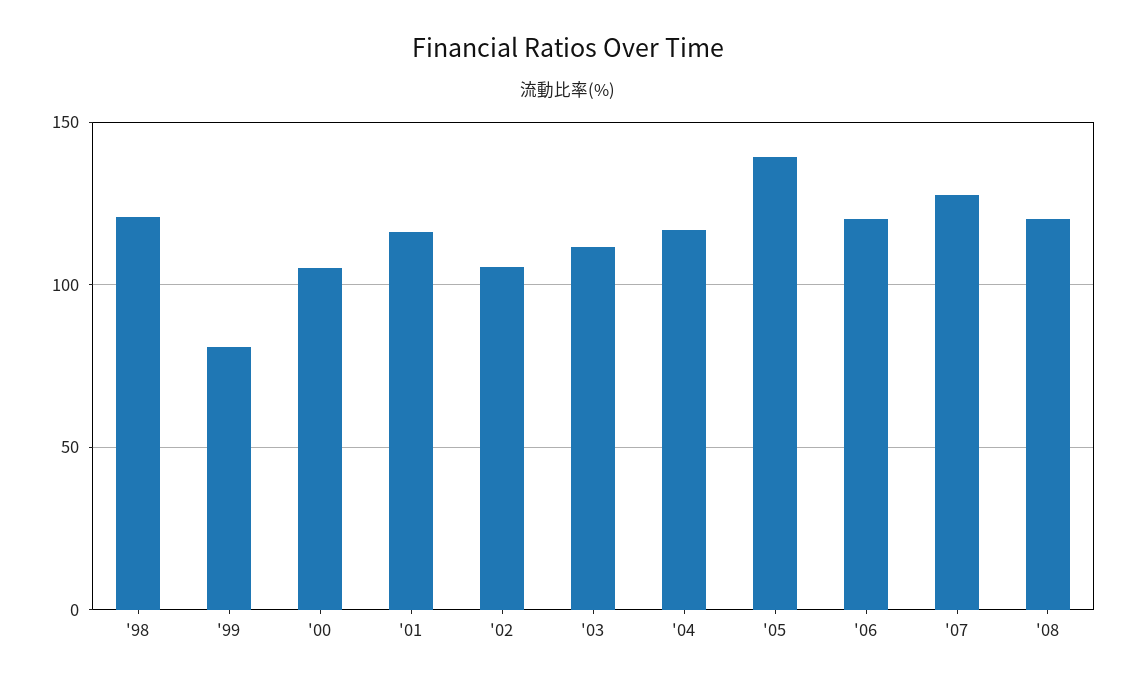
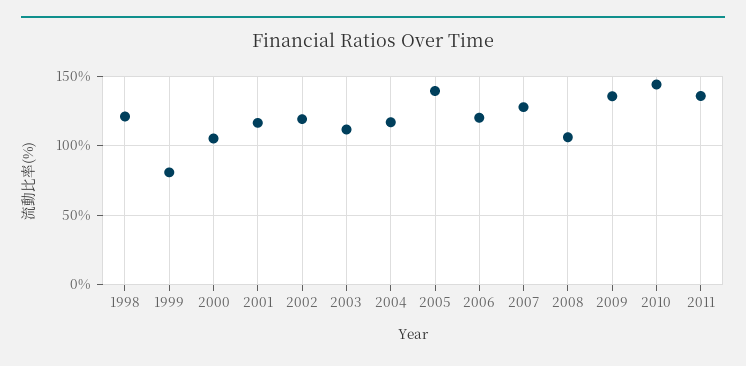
'02: 105 -> 120
'08: 120 -> 105
2009: none -> 135
2010: none -> 145
2011: none -> 135

